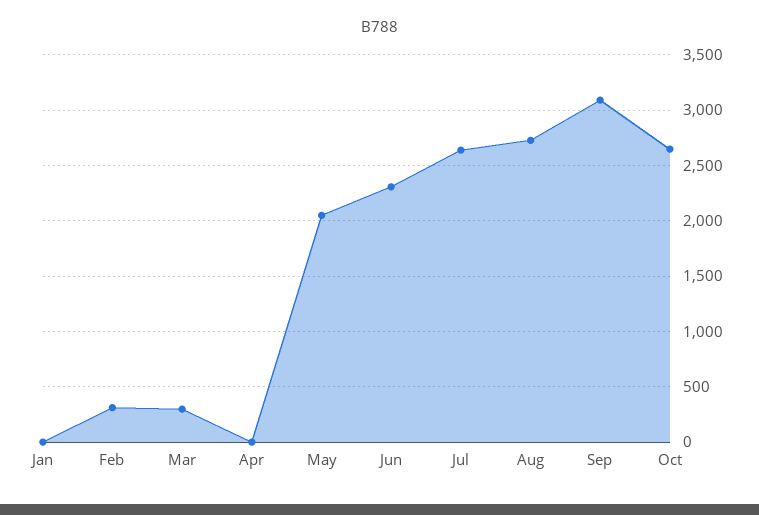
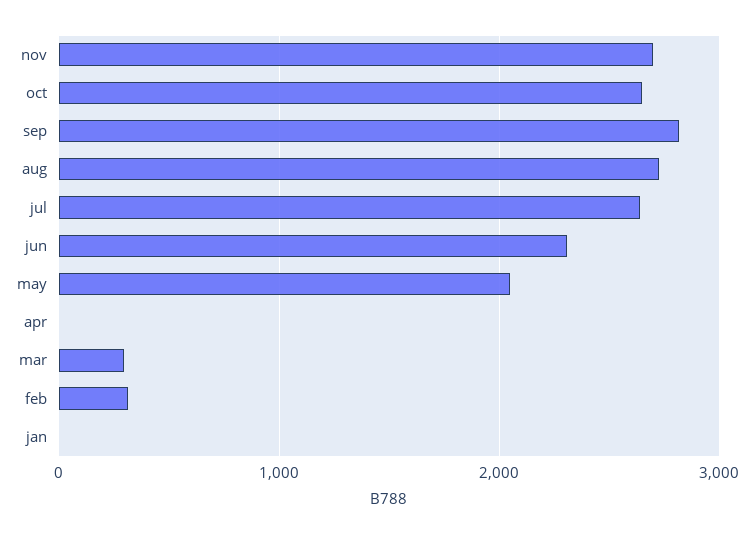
Sep: 3100 -> 2800
nov: none -> 2700

